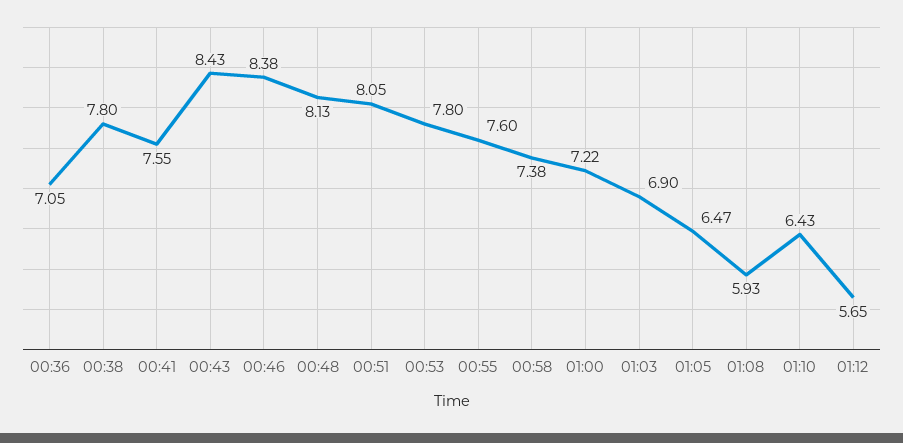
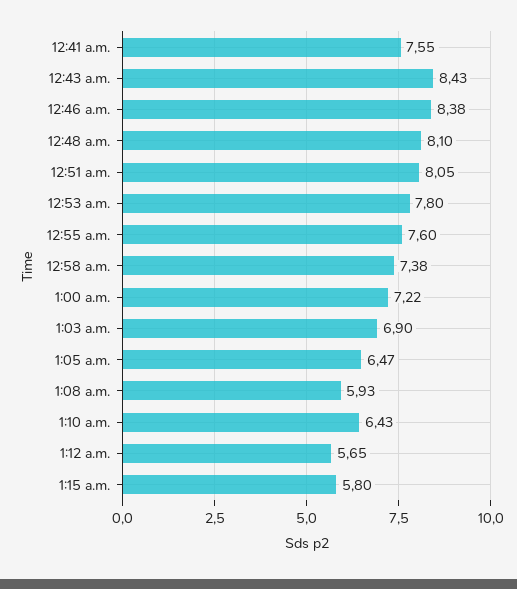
00:36: 7.05 -> none
00:38: 7.8 -> none
00:48: 8.13 -> 8.1
1:15 a.m.: none -> 5.8

